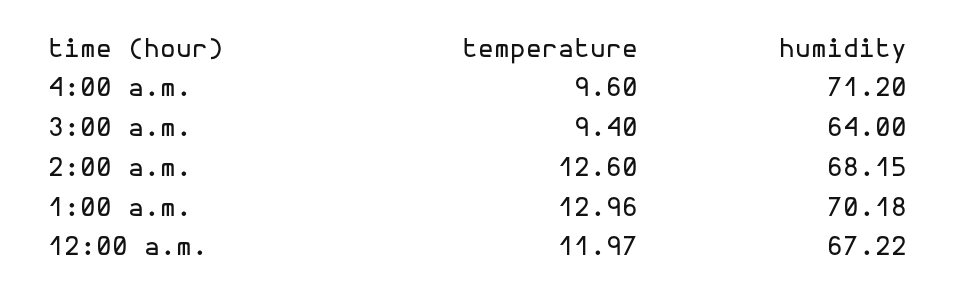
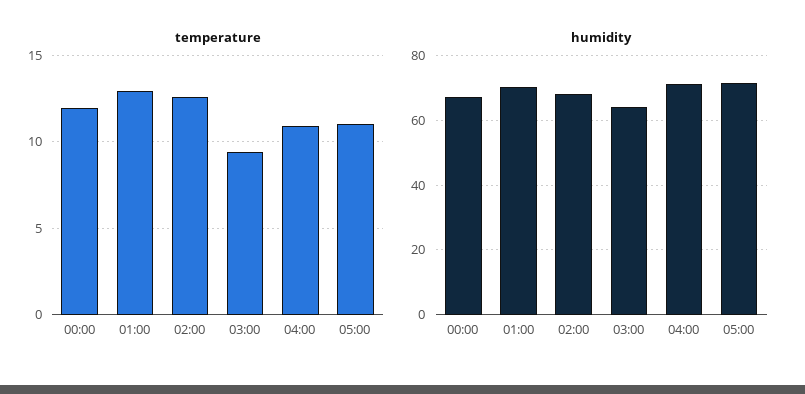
temperature, 4:00 a.m.: 9.6 -> 11
temperature, 05:00: none -> 11
humidity, 05:00: none -> 72

